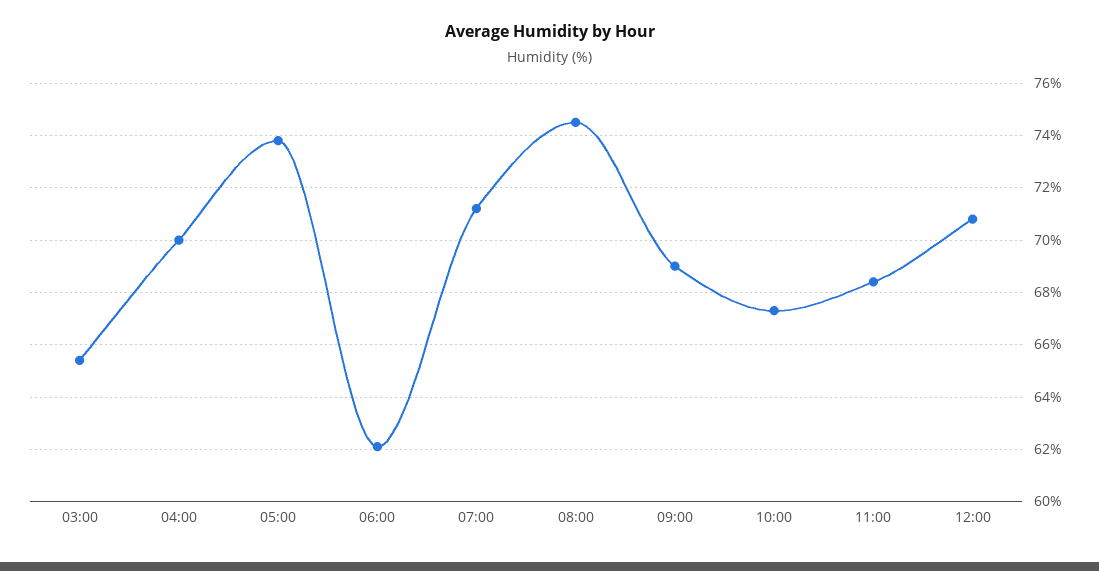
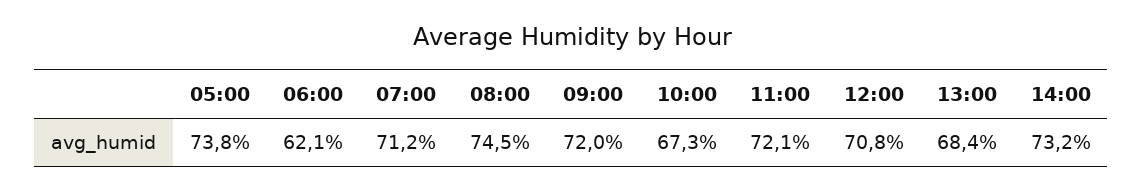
03:00: 65.5 -> none
04:00: 70 -> none
09:00: 69 -> 72
11:00: 68.5 -> 72.1
13:00: none -> 68.4
14:00: none -> 73.2

